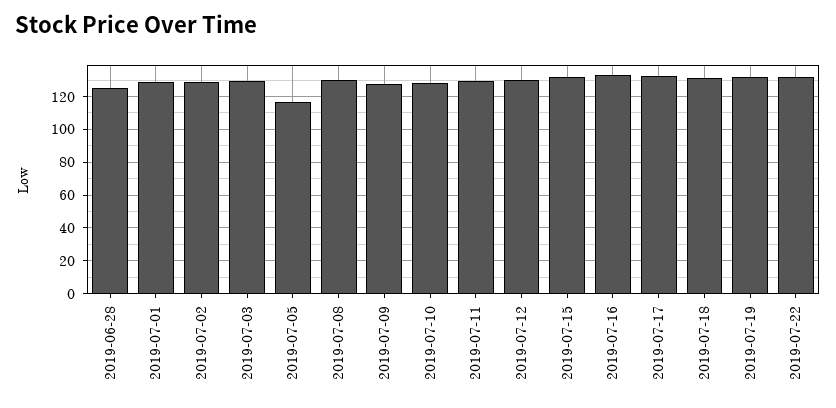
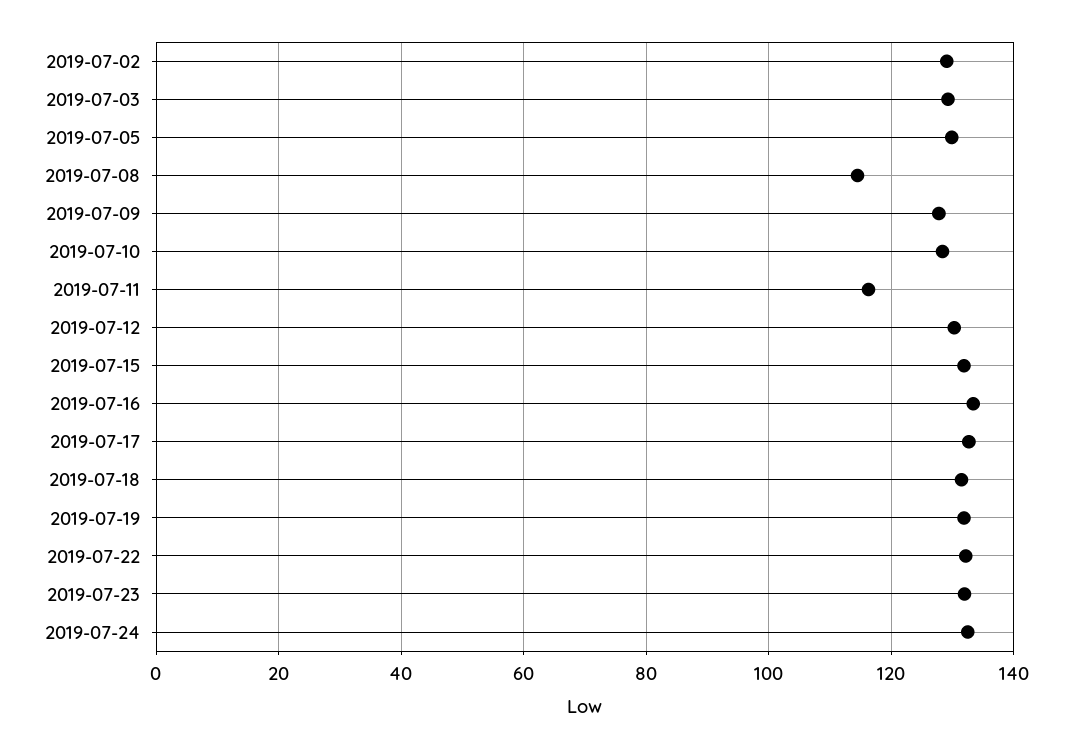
2019-06-28: 125 -> none
2019-07-01: 130 -> none
2019-07-05: 115 -> 130
2019-07-08: 130 -> 114
2019-07-11: 130 -> 116
2019-07-23: none -> 132
2019-07-24: none -> 132

